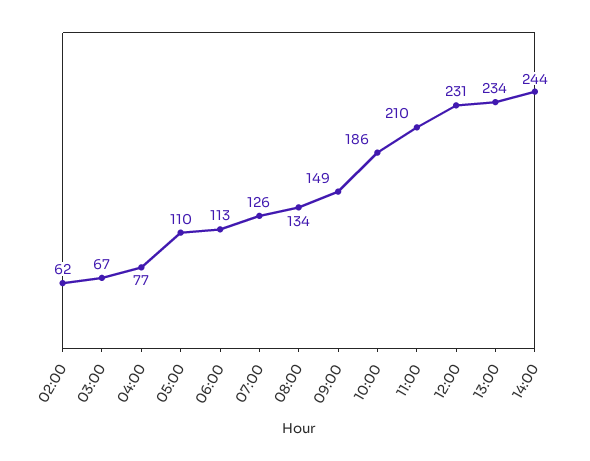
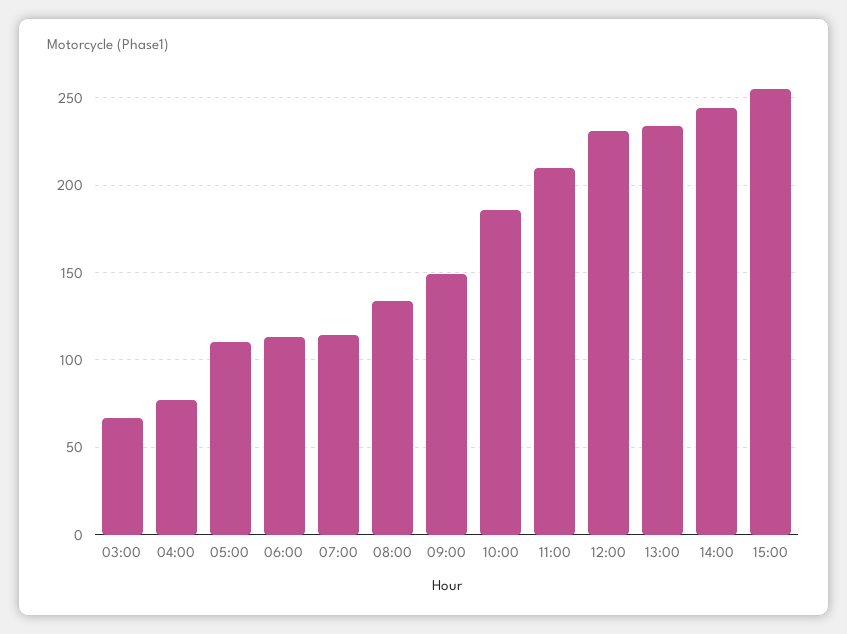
02:00: 62 -> none
07:00: 126 -> 115
15:00: none -> 255

